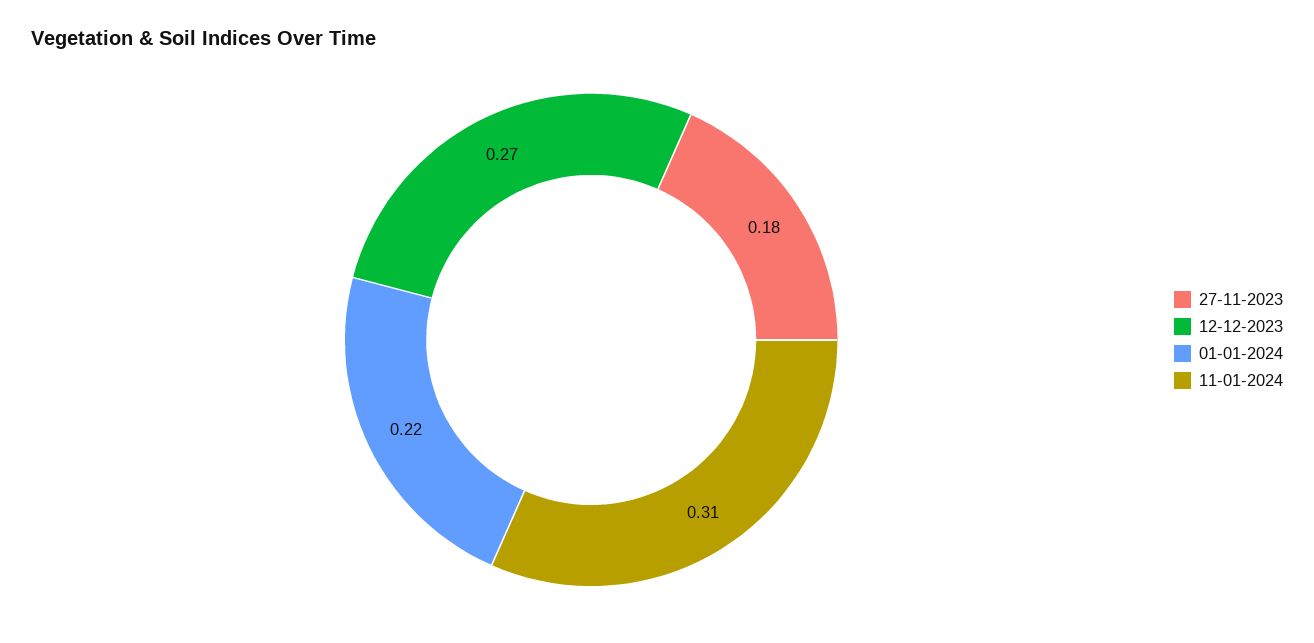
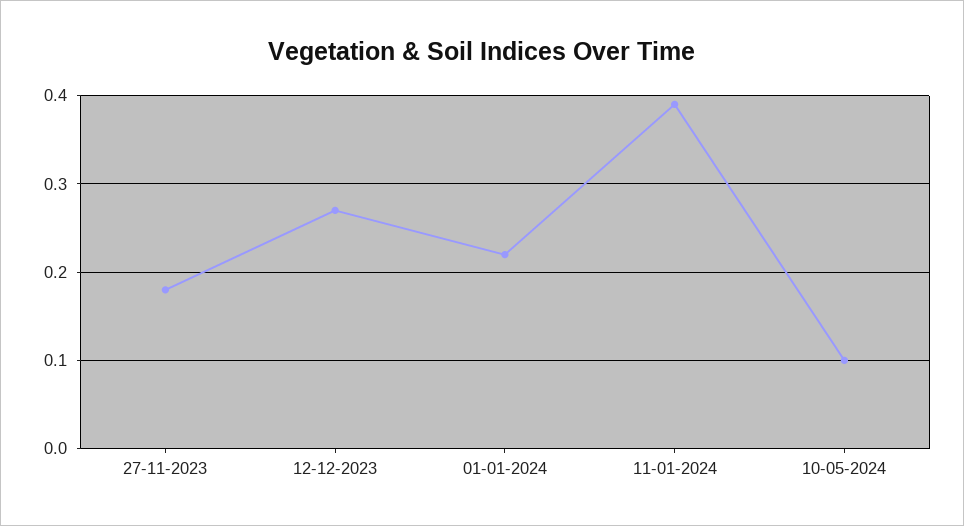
11-01-2024: 0.31 -> 0.39
10-05-2024: none -> 0.1

